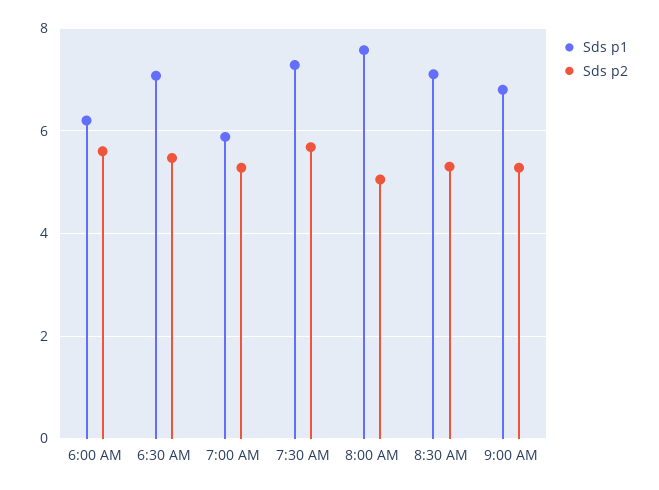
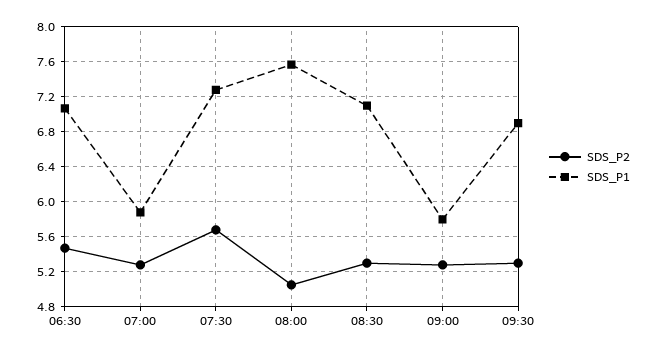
Sds p1, 6:00 AM: 6.2 -> none
Sds p2, 6:00 AM: 5.6 -> none
Sds p1, 9:00 AM: 6.8 -> 5.8
Sds p2, 09:30: none -> 5.3
Sds p1, 09:30: none -> 6.9

